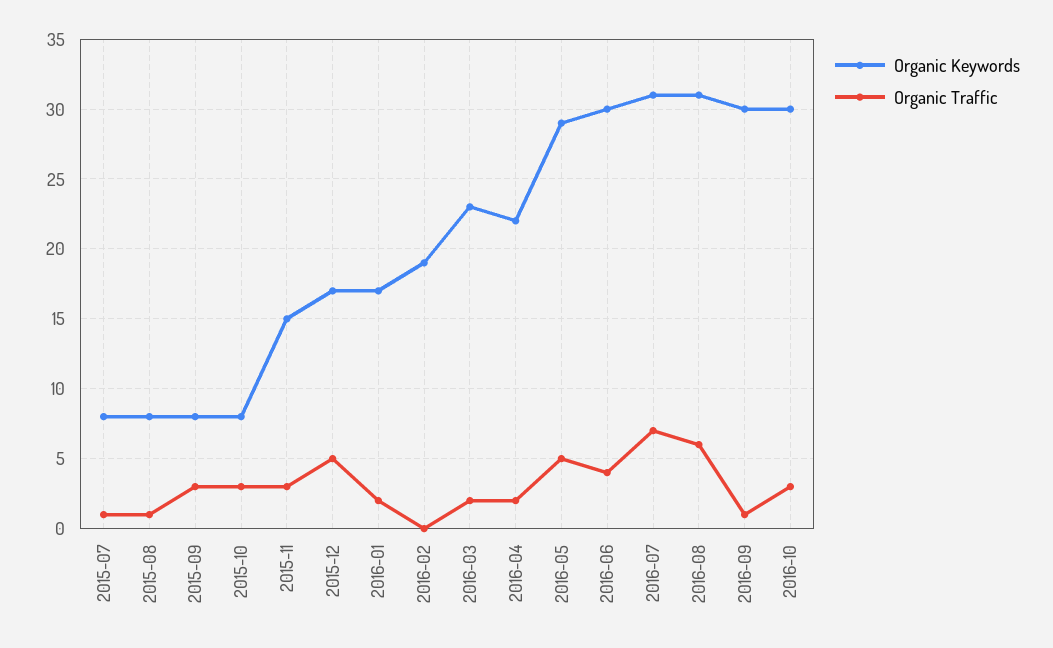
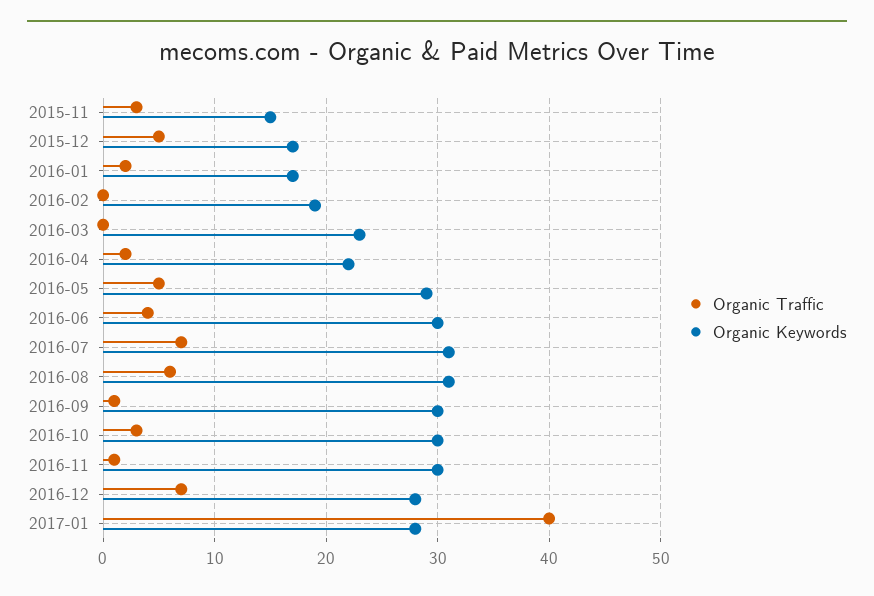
Organic Keywords, 2015-07: 8 -> none
Organic Traffic, 2015-07: 1 -> none
Organic Keywords, 2015-08: 8 -> none
Organic Traffic, 2015-08: 1 -> none
Organic Keywords, 2015-09: 8 -> none
Organic Traffic, 2015-09: 3 -> none
Organic Keywords, 2015-10: 8 -> none
Organic Traffic, 2015-10: 3 -> none
Organic Traffic, 2016-03: 2 -> 0
Organic Traffic, 2016-11: none -> 1
Organic Keywords, 2016-11: none -> 30
Organic Traffic, 2016-12: none -> 7
Organic Keywords, 2016-12: none -> 28
Organic Traffic, 2017-01: none -> 40
Organic Keywords, 2017-01: none -> 28

